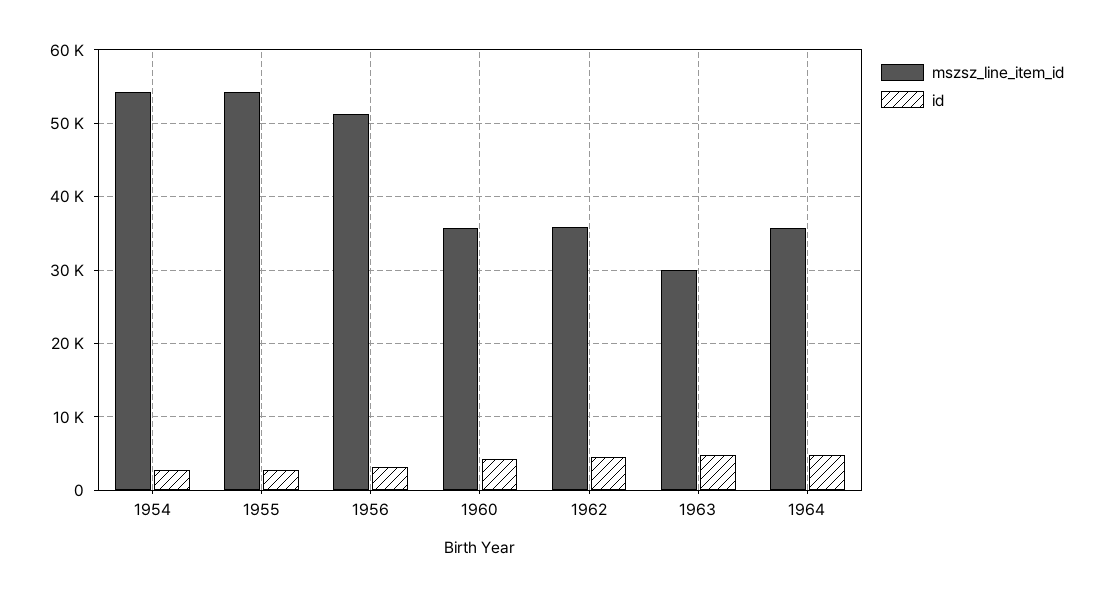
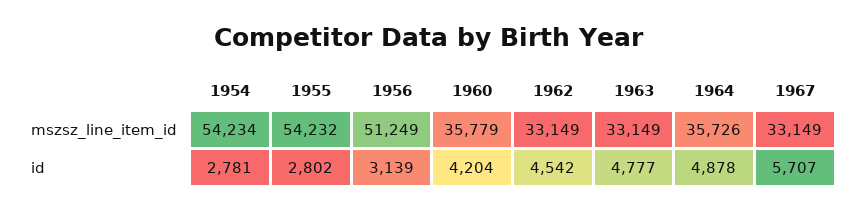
mszsz_line_item_id, 1962: 36000 -> 33149
mszsz_line_item_id, 1963: 30000 -> 33149
mszsz_line_item_id, 1967: none -> 33149
id, 1967: none -> 5707

